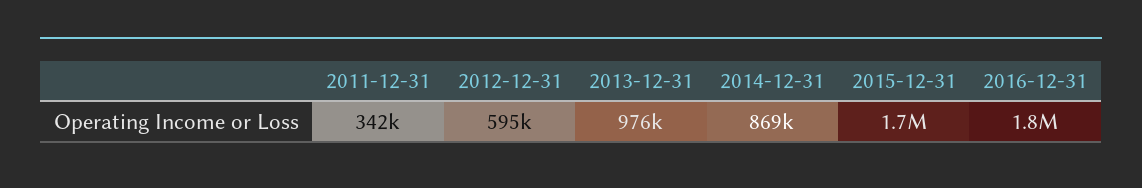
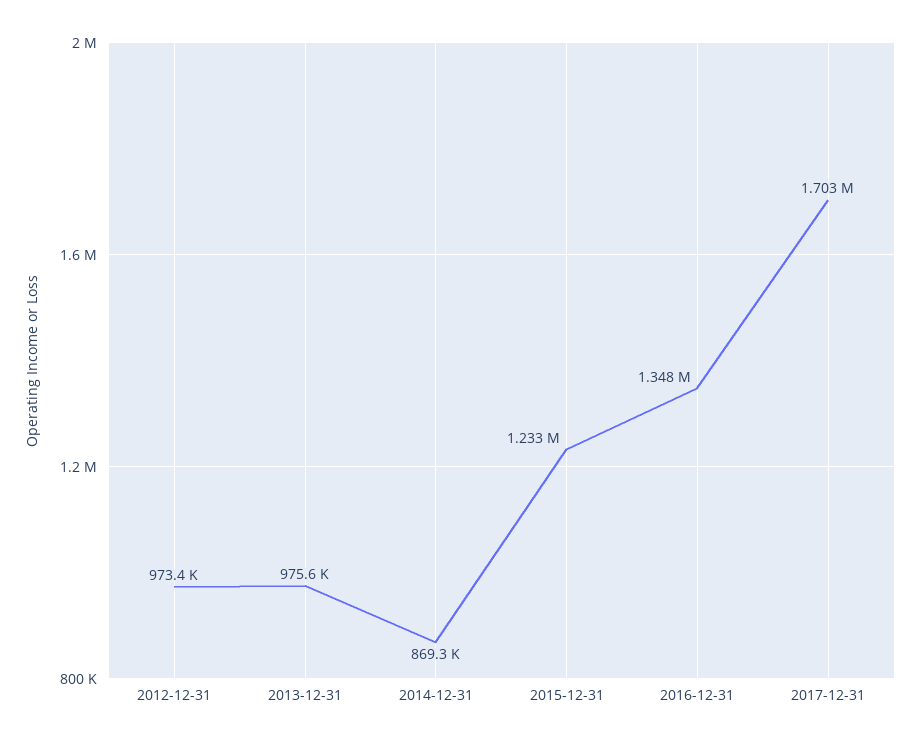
2011-12-31: 342000 -> none
2012-12-31: 595000 -> 973400
2015-12-31: 1700000 -> 1233000
2016-12-31: 1800000 -> 1348000
2017-12-31: none -> 1703000

